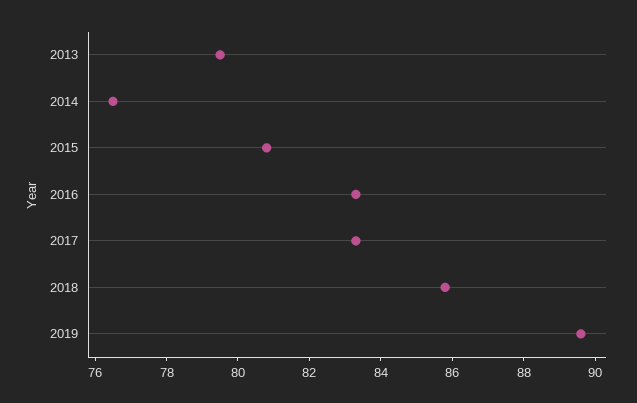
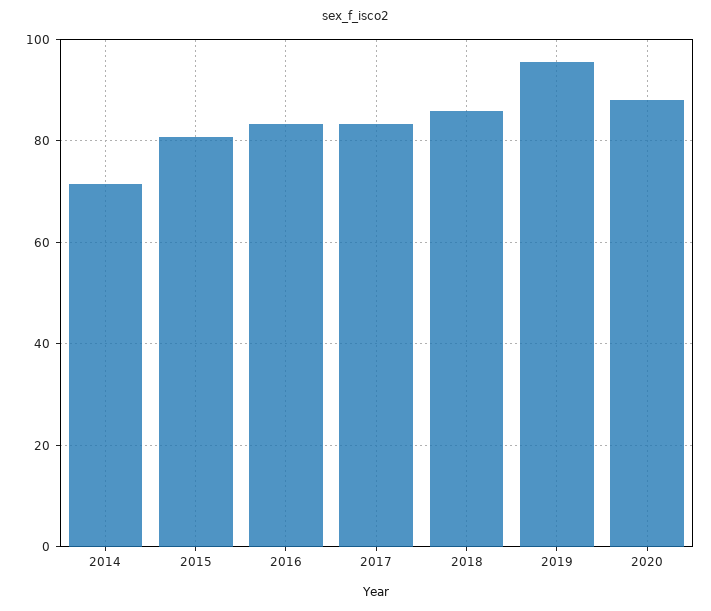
2013: 79.5 -> none
2014: 76.5 -> 72
2019: 89.5 -> 96
2020: none -> 88

